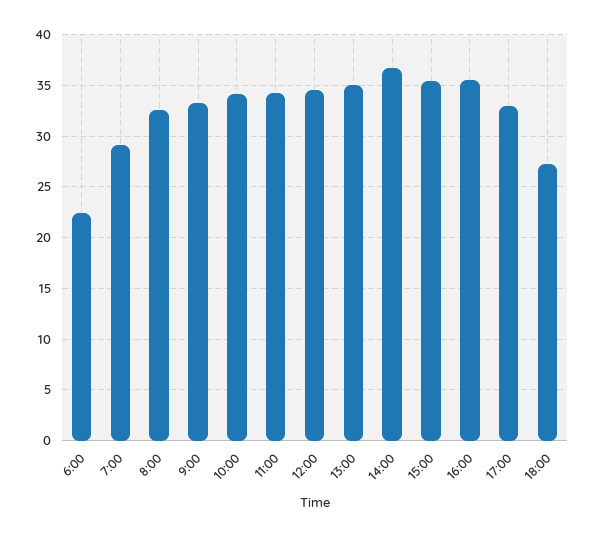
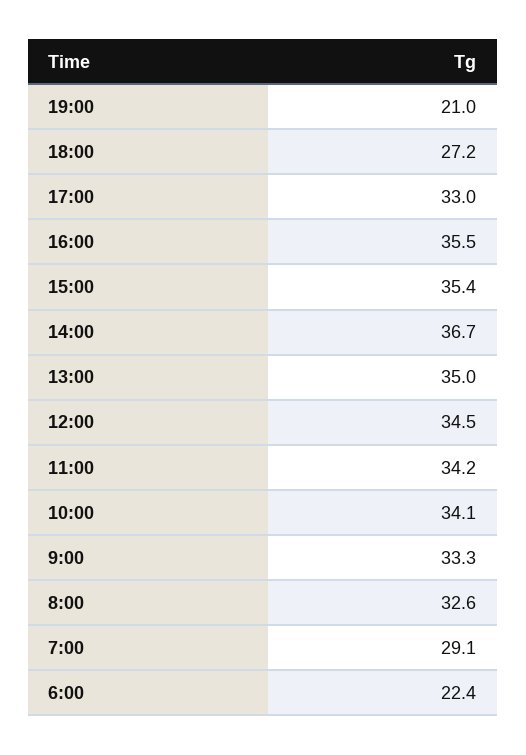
19:00: none -> 21

